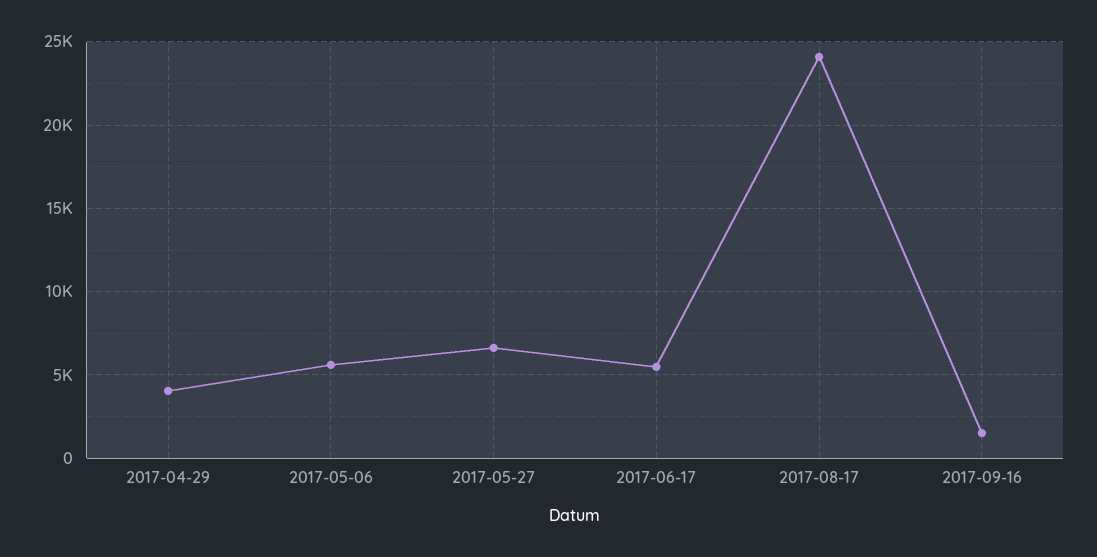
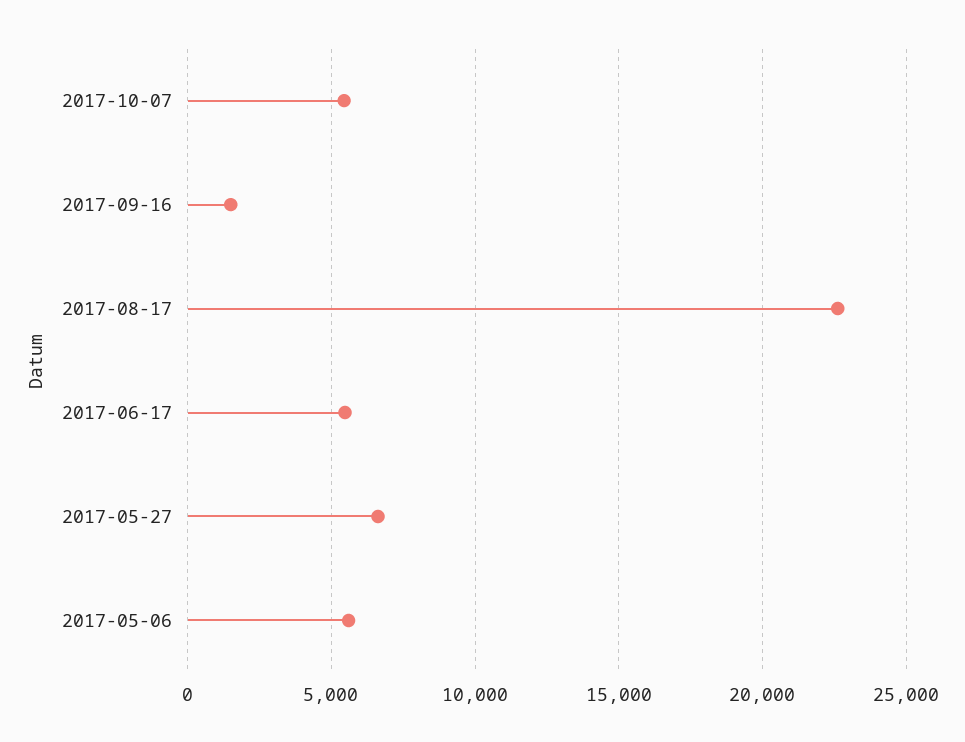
2017-04-29: 4000 -> none
2017-08-17: 24000 -> 22500
2017-10-07: none -> 5500

